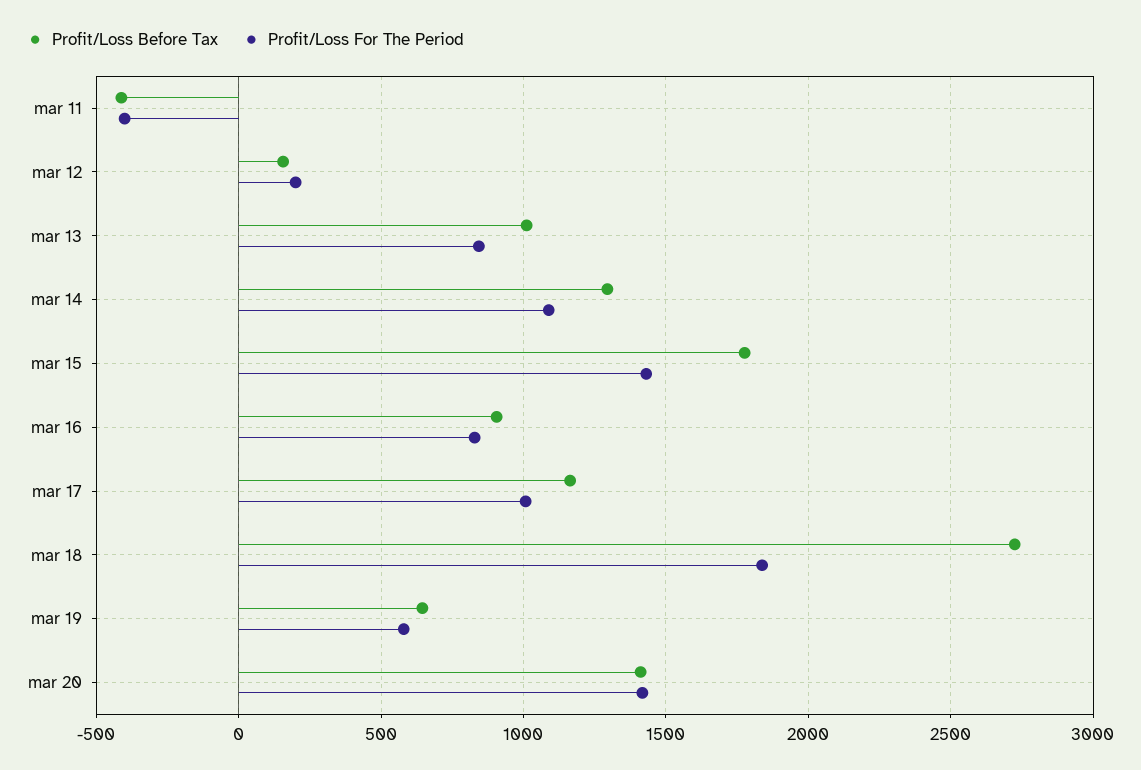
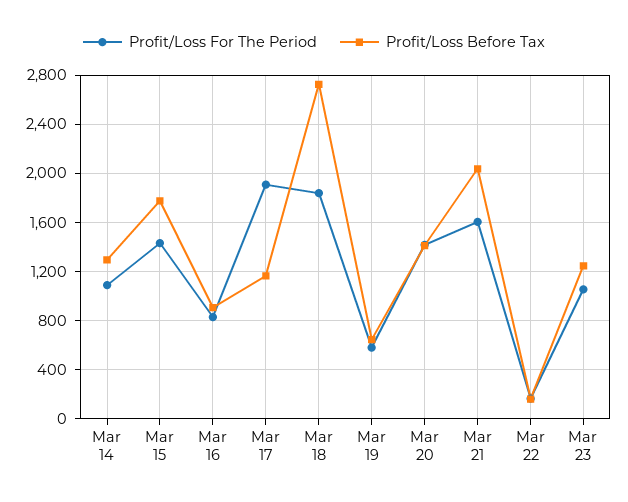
Profit/Loss Before Tax, mar 11: -400 -> none
Profit/Loss For The Period, mar 11: -400 -> none
Profit/Loss Before Tax, mar 12: 150 -> none
Profit/Loss For The Period, mar 12: 200 -> none
Profit/Loss Before Tax, mar 13: 1000 -> none
Profit/Loss For The Period, mar 13: 850 -> none
Profit/Loss For The Period, mar 17: 1000 -> 1900
Profit/Loss For The Period, Mar 21: none -> 1600
Profit/Loss Before Tax, Mar 21: none -> 2050
Profit/Loss For The Period, Mar 22: none -> 150
Profit/Loss Before Tax, Mar 22: none -> 150
Profit/Loss For The Period, Mar 23: none -> 1050
Profit/Loss Before Tax, Mar 23: none -> 1250

